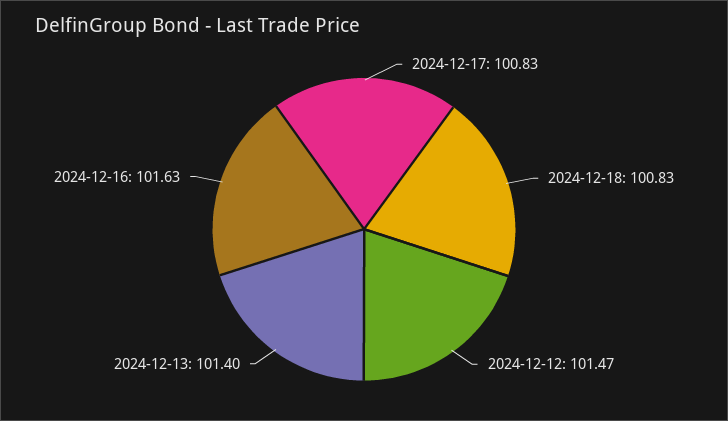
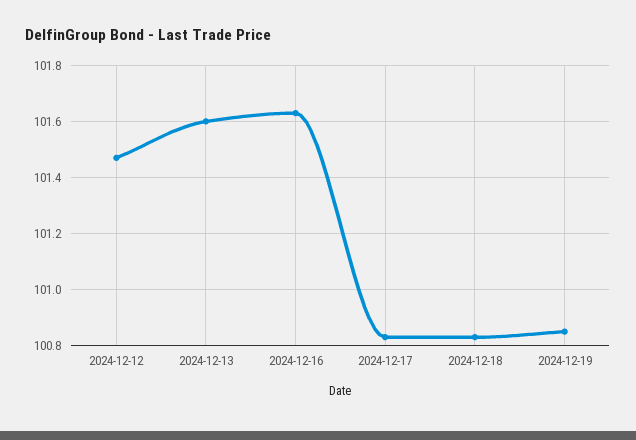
2024-12-13: 101.4 -> 101.6
2024-12-19: none -> 100.85

